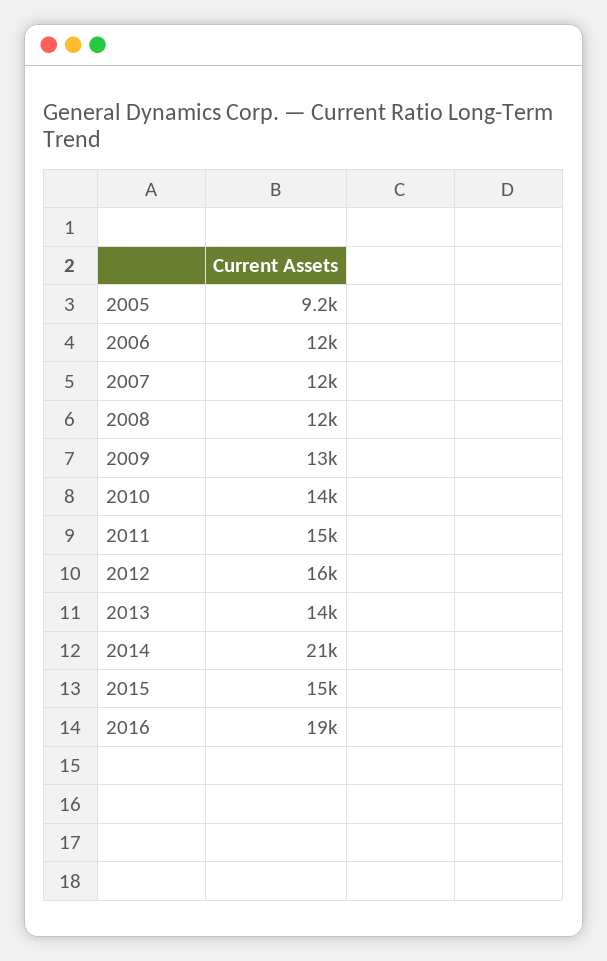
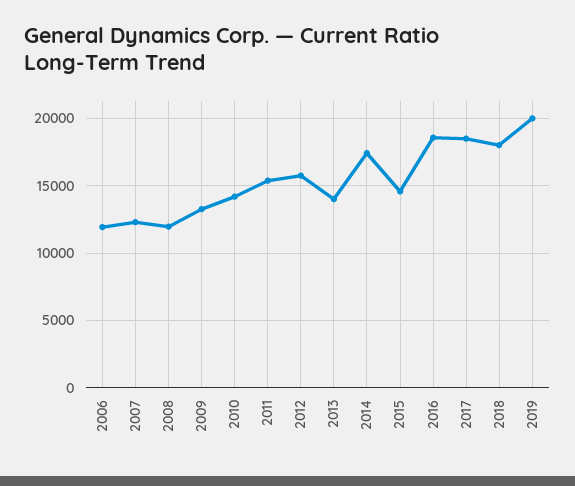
2005: 9200 -> none
2014: 21000 -> 17500
2017: none -> 18500
2018: none -> 18000
2019: none -> 20000

